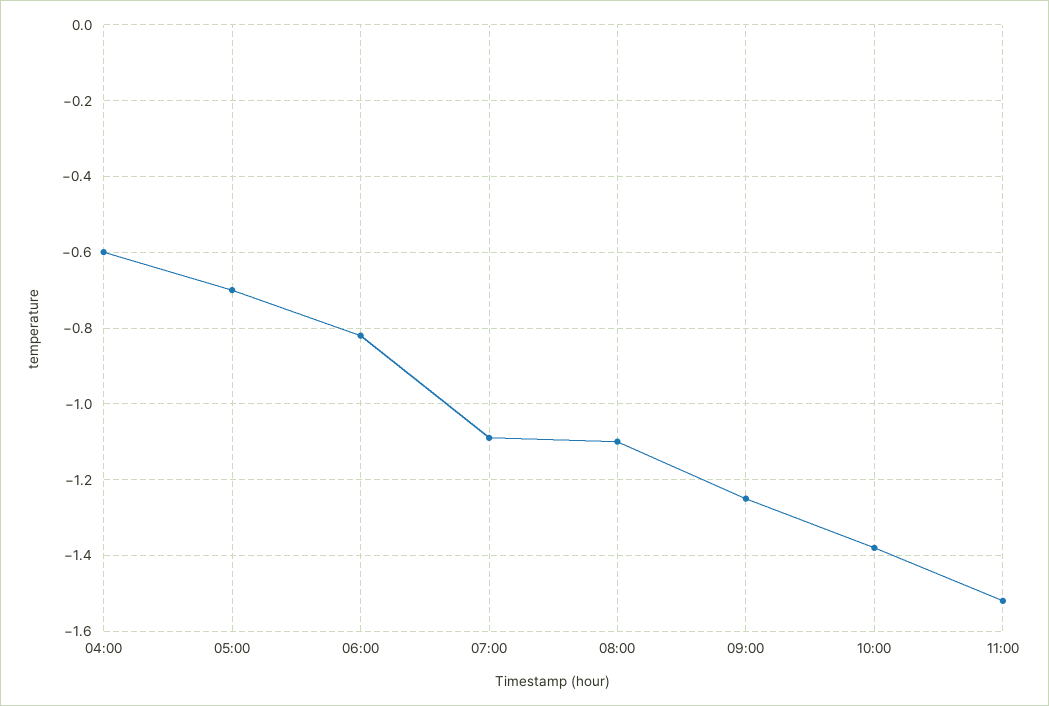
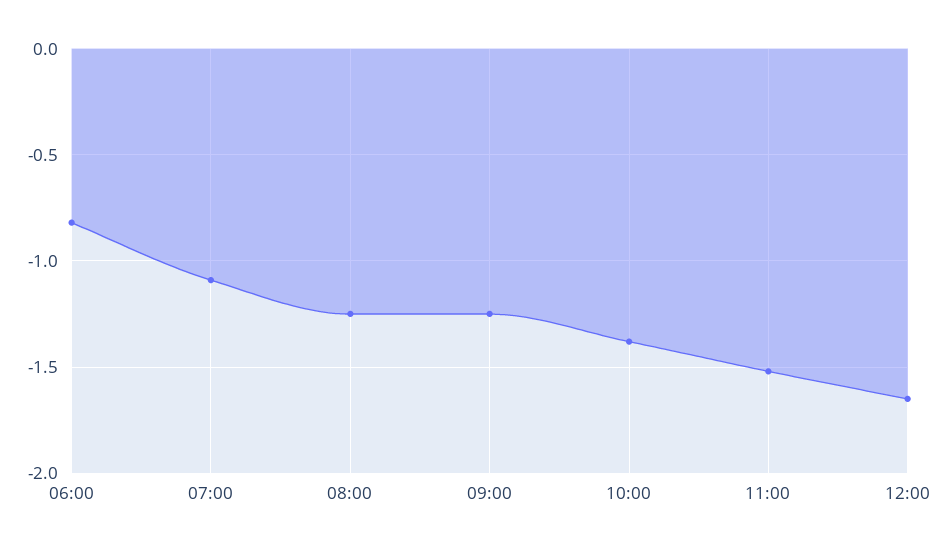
04:00: -0.6 -> none
05:00: -0.7 -> none
08:00: -1.1 -> -1.25
12:00: none -> -1.65

